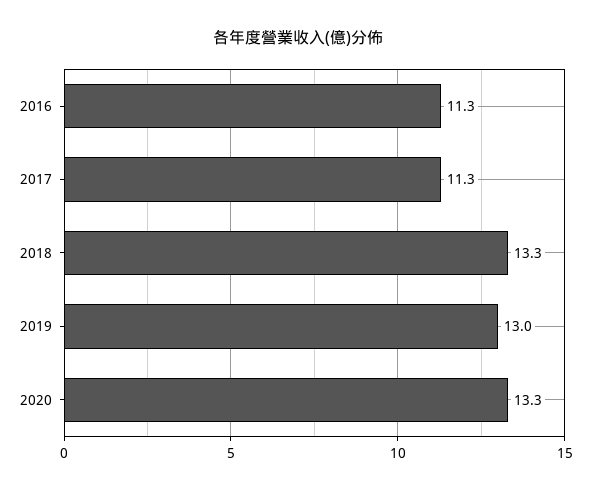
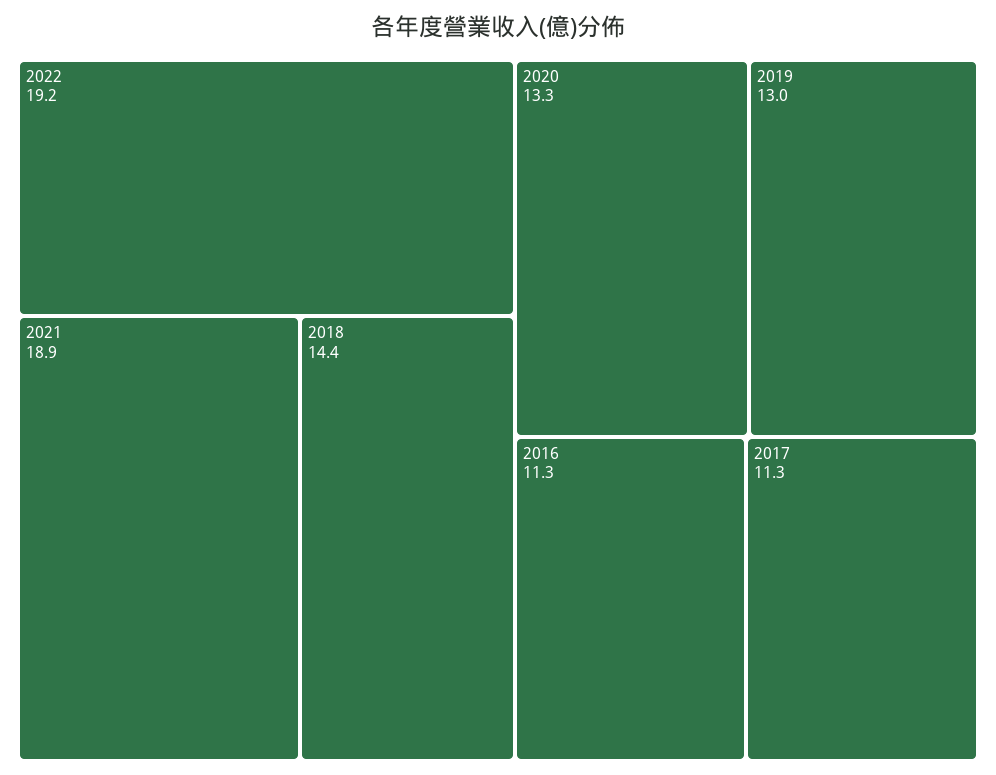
2018: 13.3 -> 14.4
2022: none -> 19.2
2021: none -> 18.9

